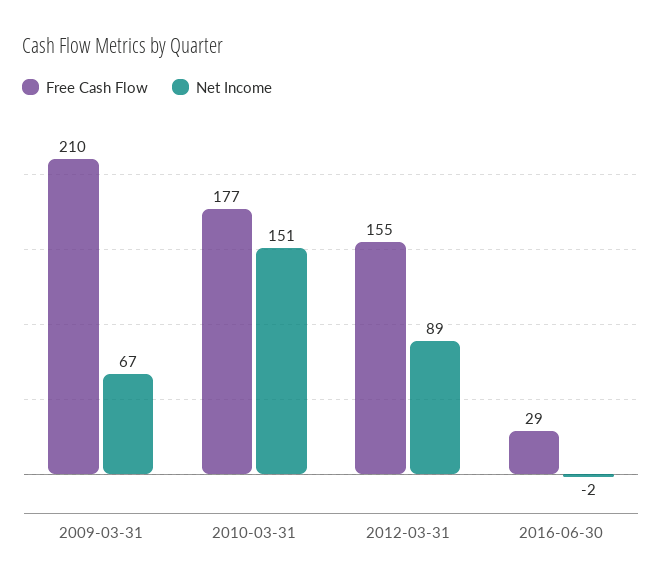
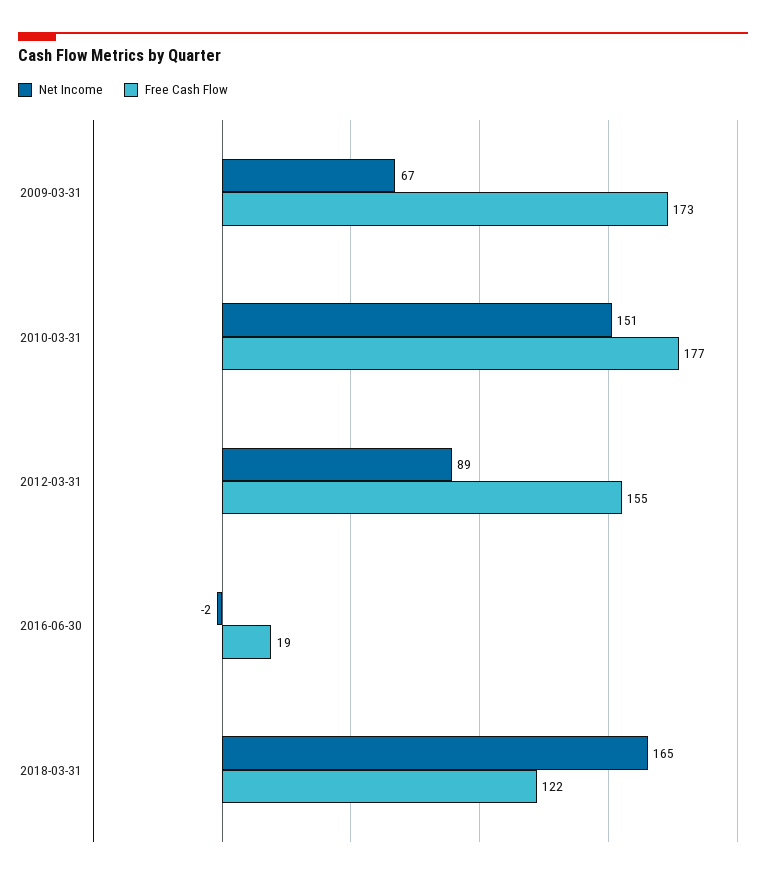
Free Cash Flow, 2009-03-31: 210 -> 173
Free Cash Flow, 2016-06-30: 29 -> 19
Net Income, 2018-03-31: none -> 165
Free Cash Flow, 2018-03-31: none -> 122

